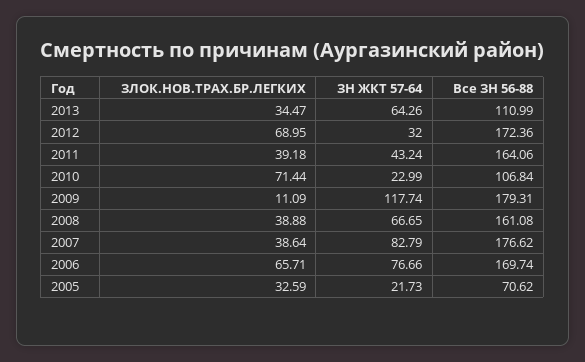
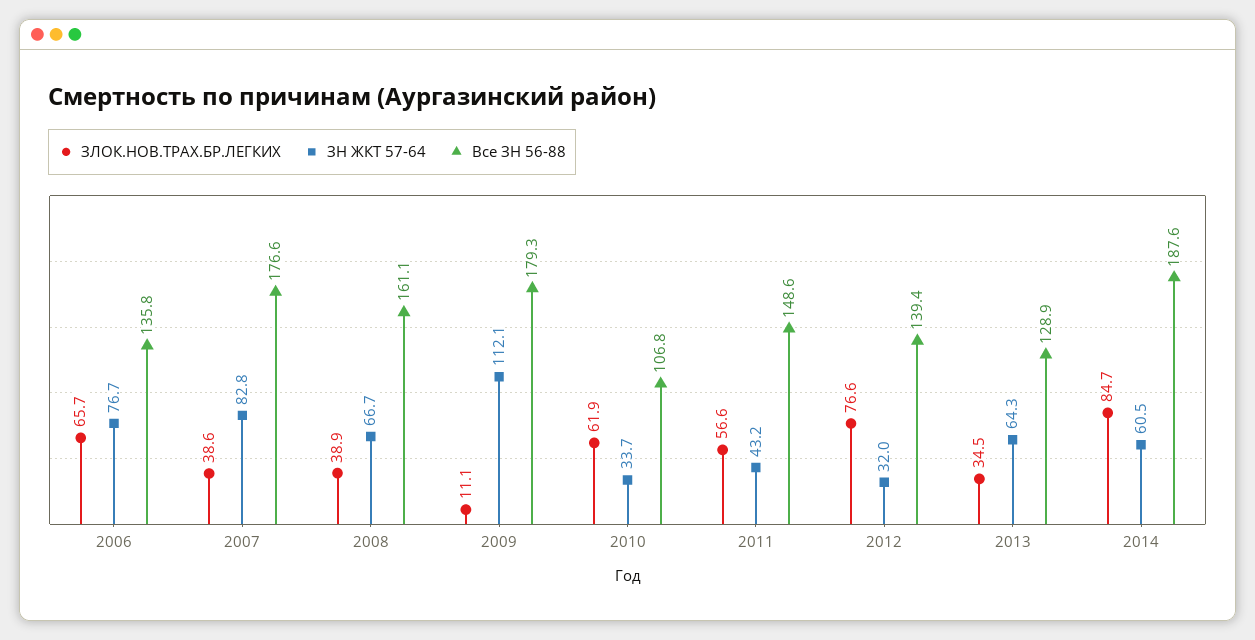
Все ЗН 56-88, 2013: 110.99 -> 128.9
ЗЛОК.НОВ.ТРАХ.БР.ЛЕГКИХ, 2012: 68.95 -> 76.6
Все ЗН 56-88, 2012: 172.36 -> 139.4
ЗЛОК.НОВ.ТРАХ.БР.ЛЕГКИХ, 2011: 39.18 -> 56.6
Все ЗН 56-88, 2011: 164.06 -> 148.6
ЗЛОК.НОВ.ТРАХ.БР.ЛЕГКИХ, 2010: 71.44 -> 61.9
ЗН ЖКТ 57-64, 2010: 22.99 -> 33.7
ЗН ЖКТ 57-64, 2009: 117.74 -> 112.1
Все ЗН 56-88, 2006: 169.74 -> 135.8
ЗЛОК.НОВ.ТРАХ.БР.ЛЕГКИХ, 2005: 32.59 -> none
ЗН ЖКТ 57-64, 2005: 21.73 -> none
Все ЗН 56-88, 2005: 70.62 -> none
ЗЛОК.НОВ.ТРАХ.БР.ЛЕГКИХ, 2014: none -> 84.7
ЗН ЖКТ 57-64, 2014: none -> 60.5
Все ЗН 56-88, 2014: none -> 187.6

